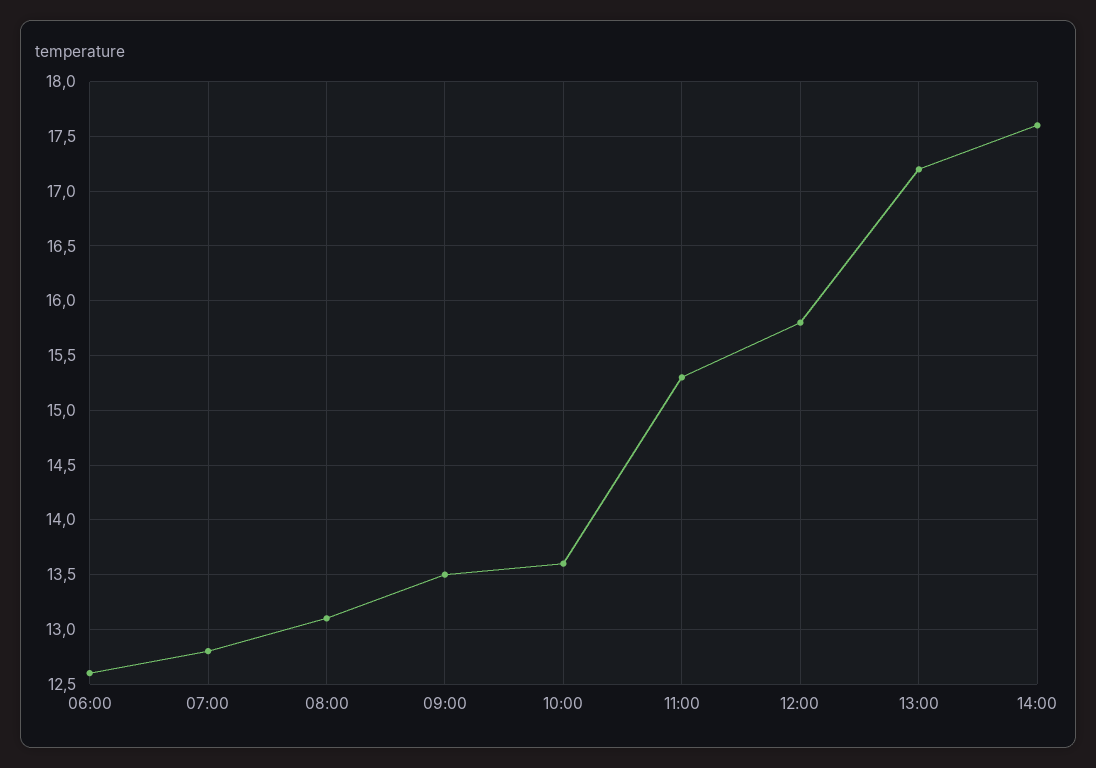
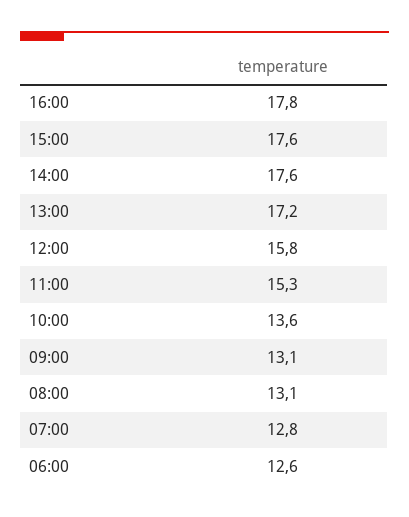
09:00: 13.5 -> 13.1
16:00: none -> 17.8
15:00: none -> 17.6

